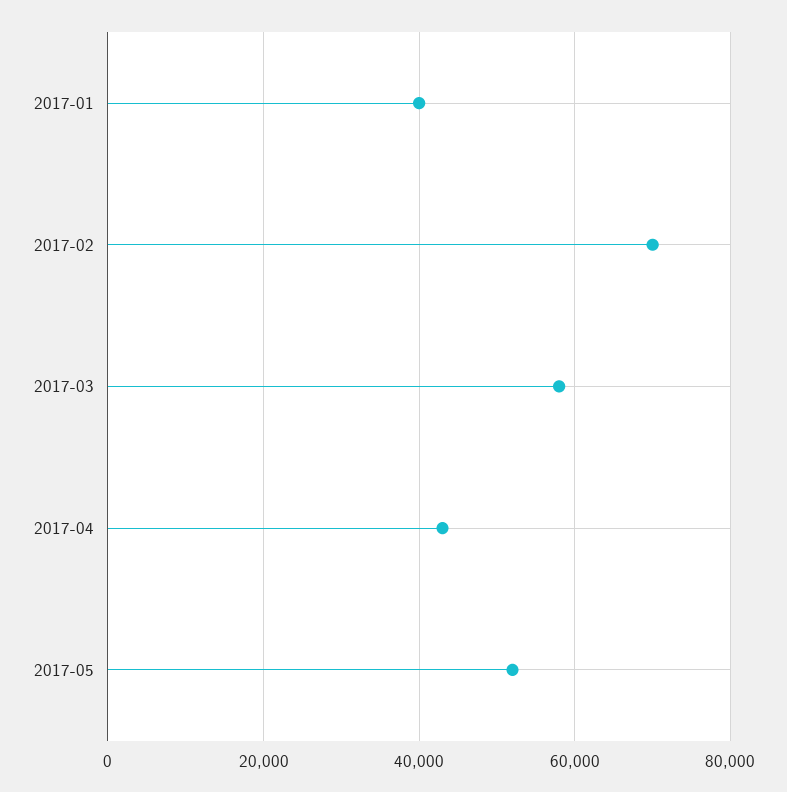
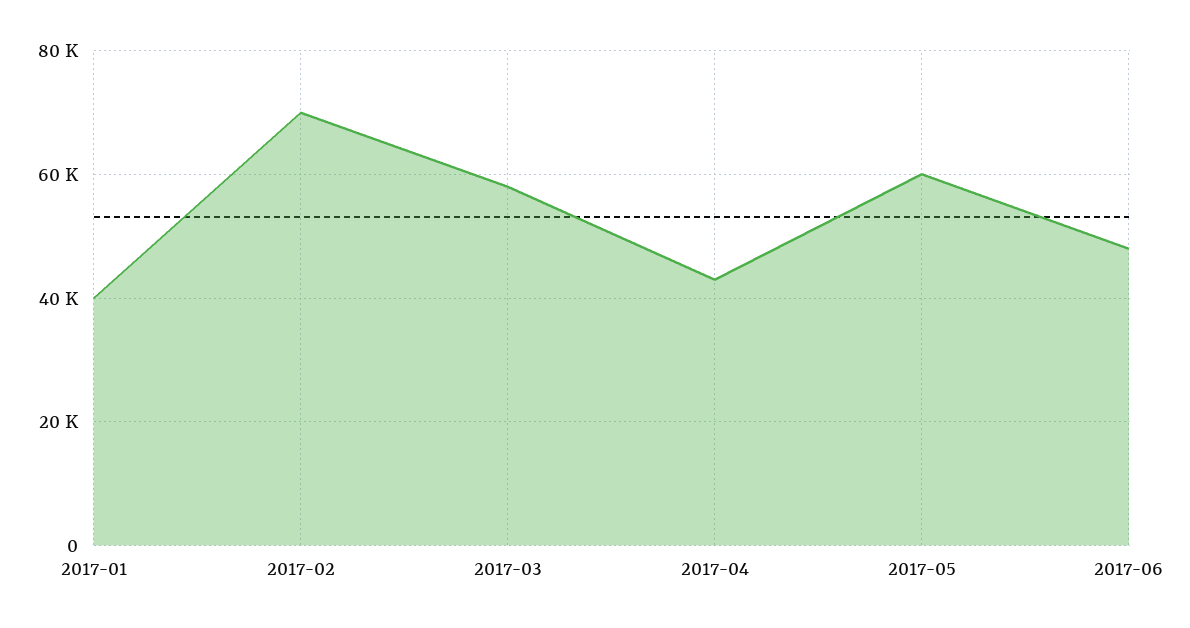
2017-05: 52000 -> 60000
2017-06: none -> 48000

